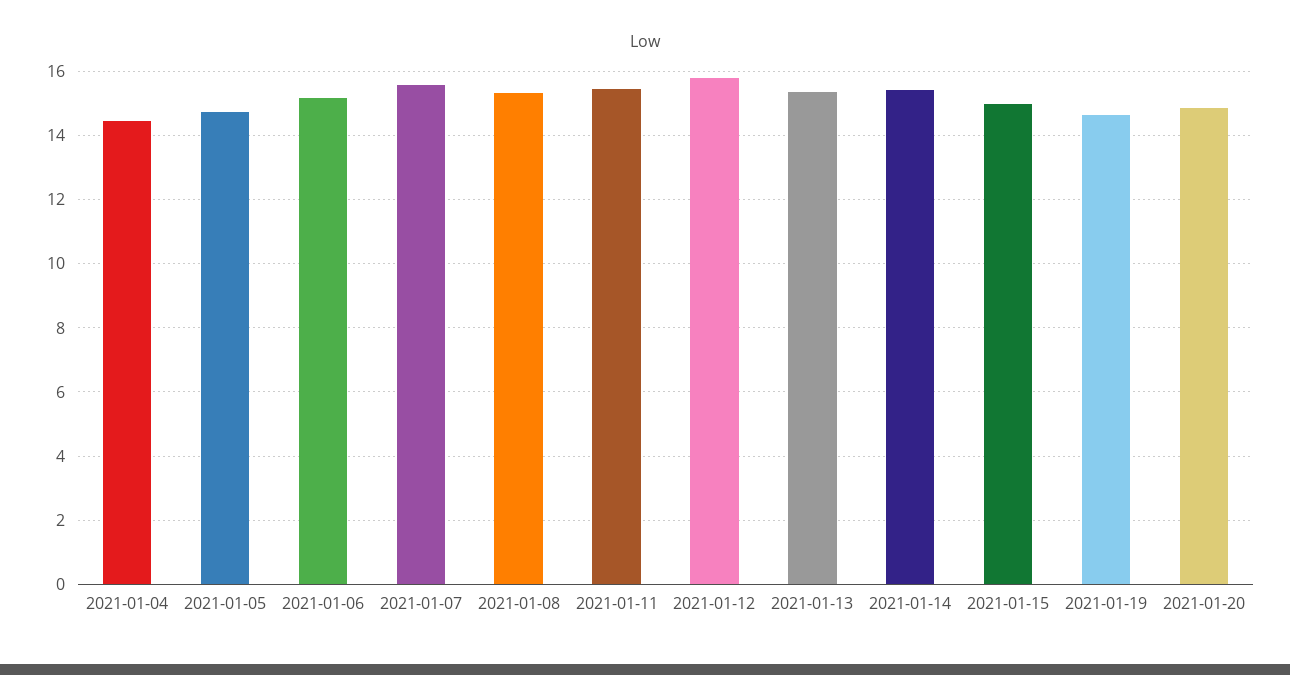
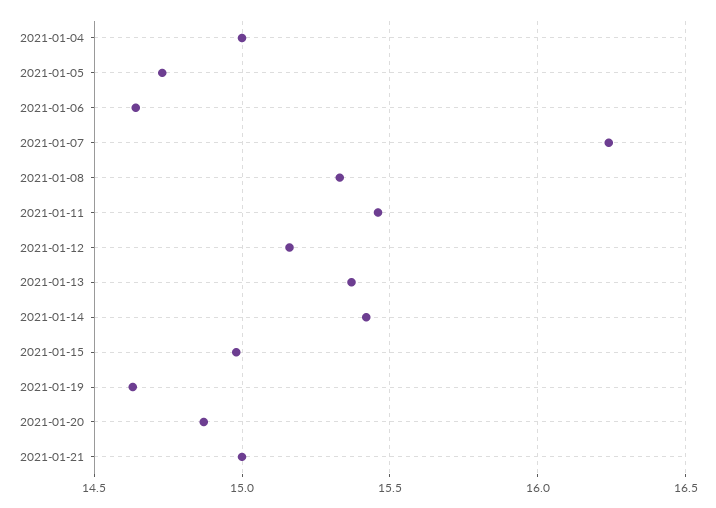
2021-01-04: 14.4 -> 15
2021-01-06: 15.2 -> 14.65
2021-01-07: 15.6 -> 16.25
2021-01-12: 15.8 -> 15.15
2021-01-21: none -> 15

